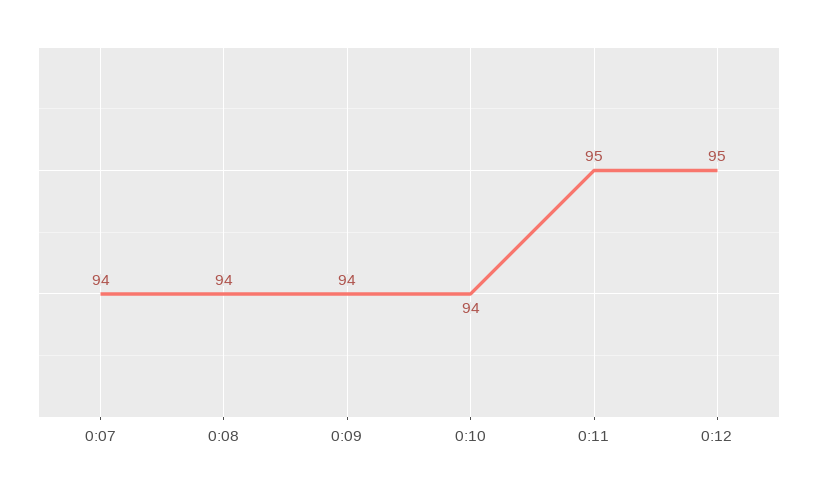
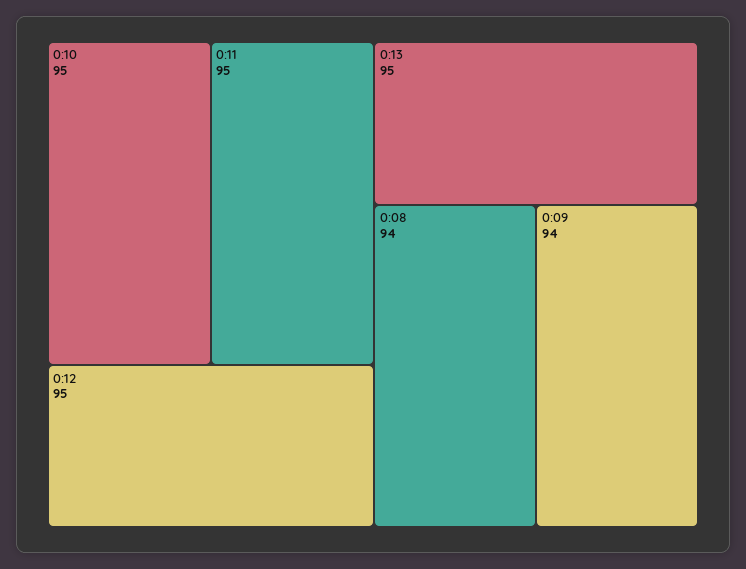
0:07: 94 -> none
0:10: 94 -> 95
0:13: none -> 95

